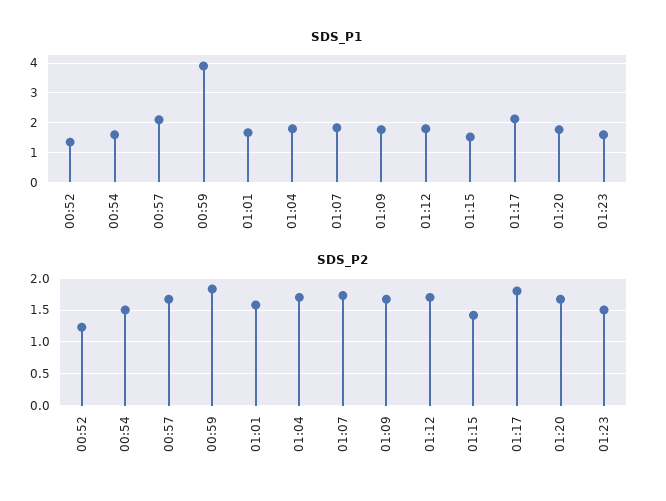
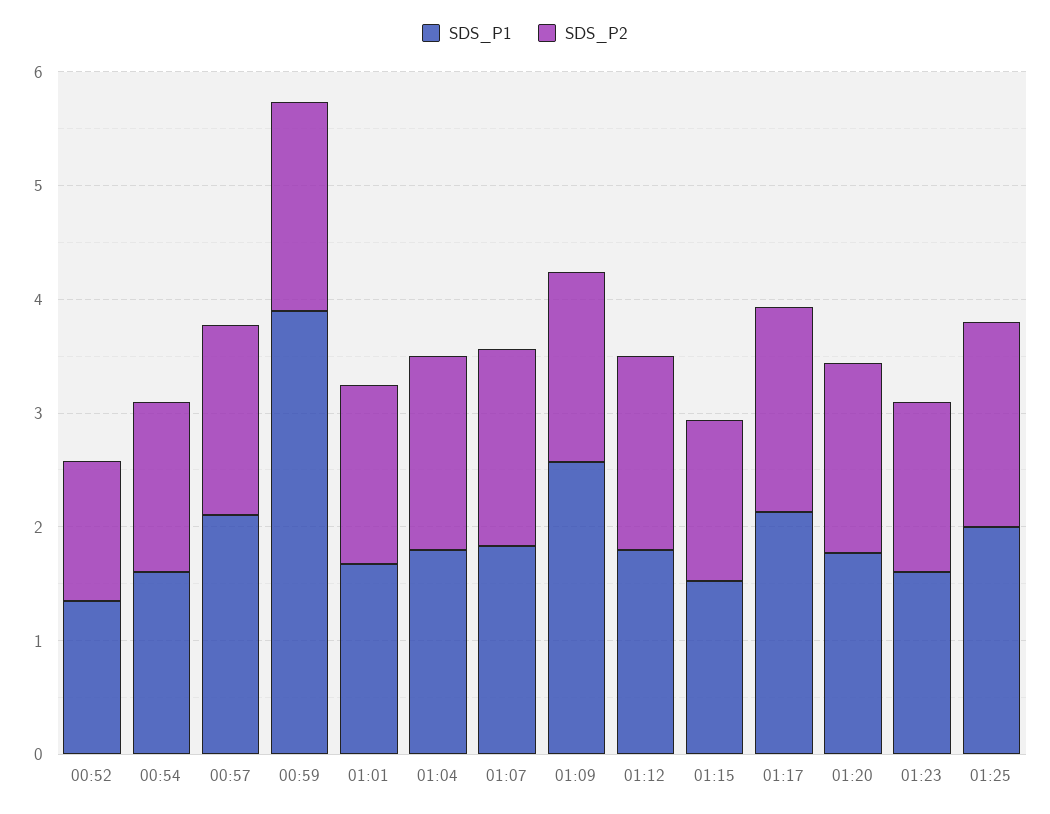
SDS_P1, 01:09: 1.75 -> 2.6
SDS_P1, 01:25: none -> 2
SDS_P2, 01:25: none -> 1.8

